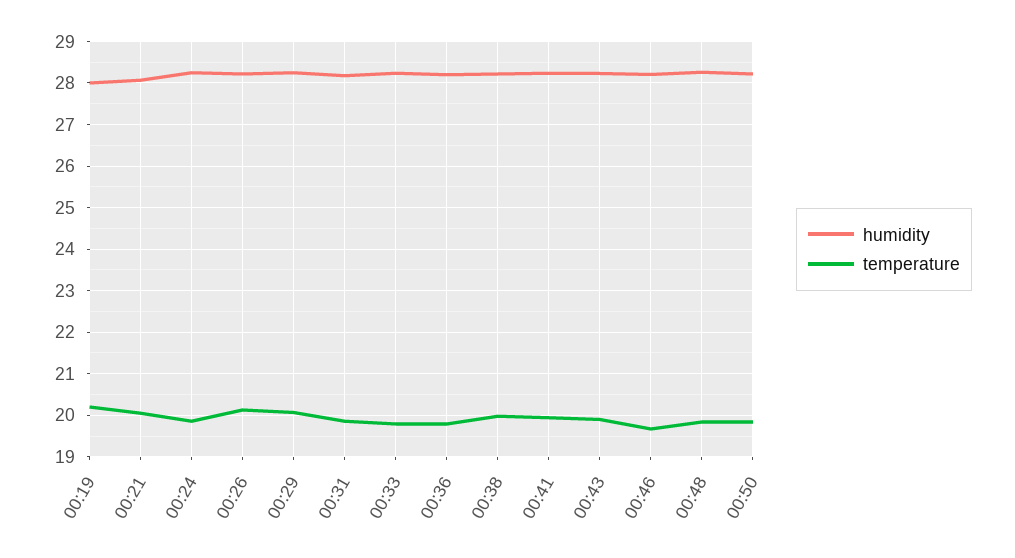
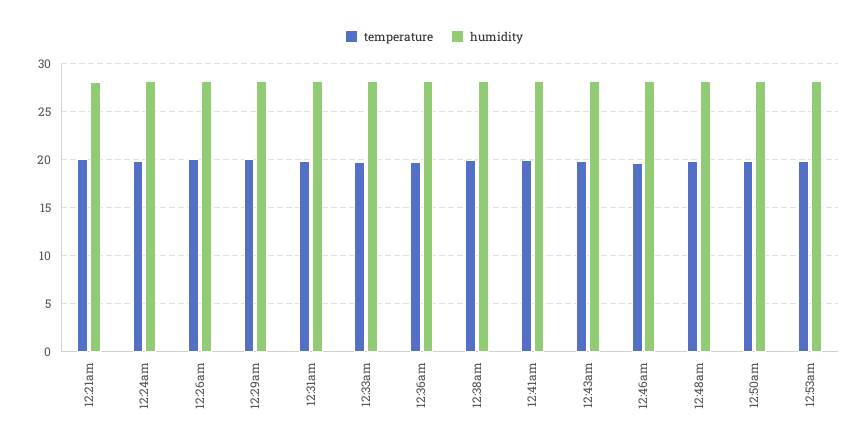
humidity, 00:19: 28 -> none
temperature, 00:19: 20.2 -> none
temperature, 12:53am: none -> 20
humidity, 12:53am: none -> 28

